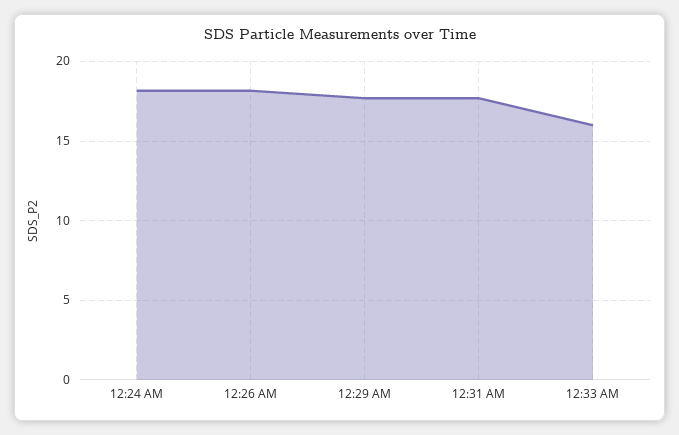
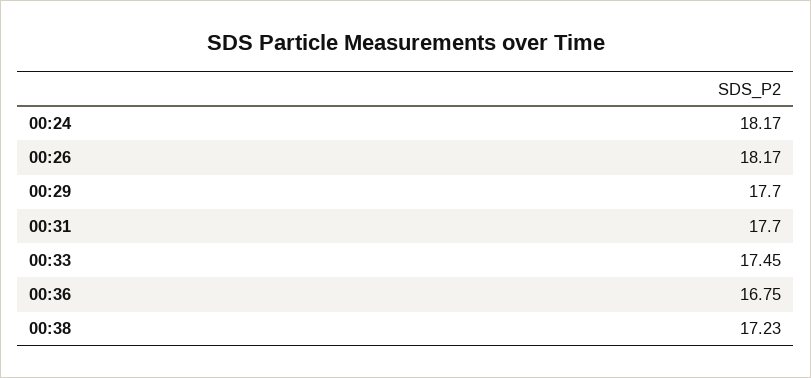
12:33 AM: 16 -> 17.45
00:36: none -> 16.75
00:38: none -> 17.23

